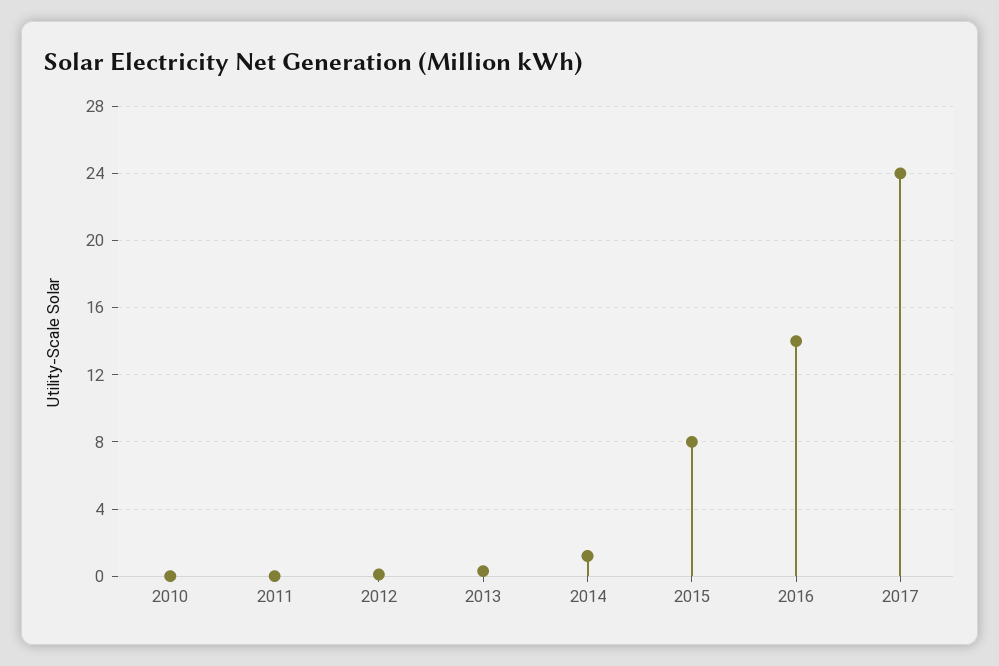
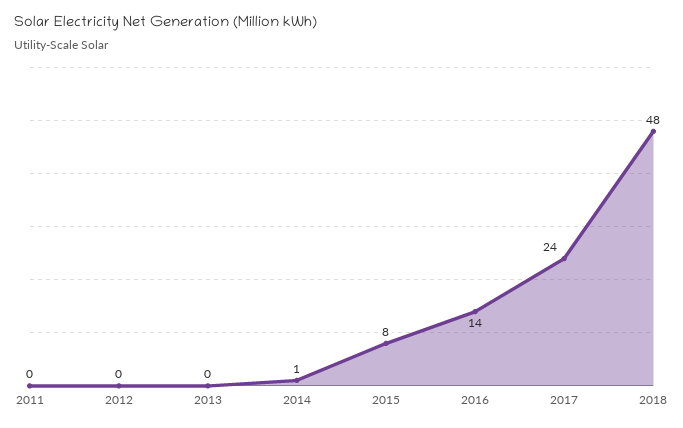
2010: 0 -> none
2018: none -> 48

